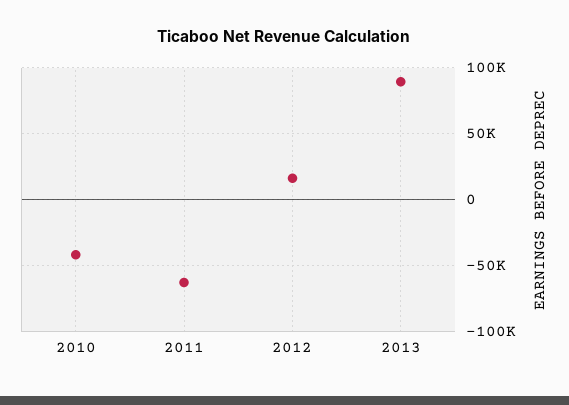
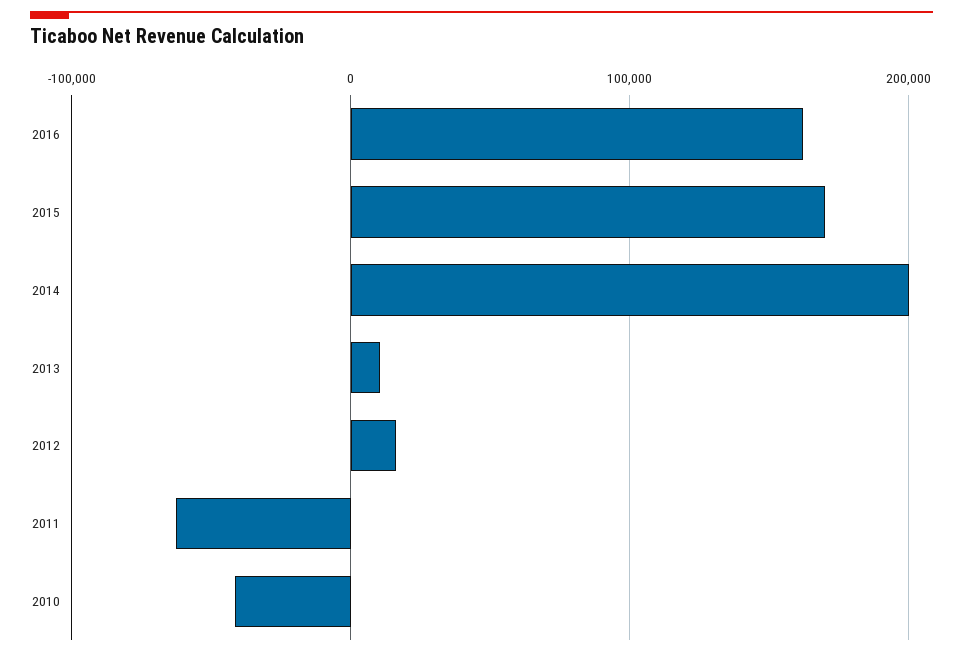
2013: 90000 -> 10000
2016: none -> 160000
2015: none -> 170000
2014: none -> 200000

